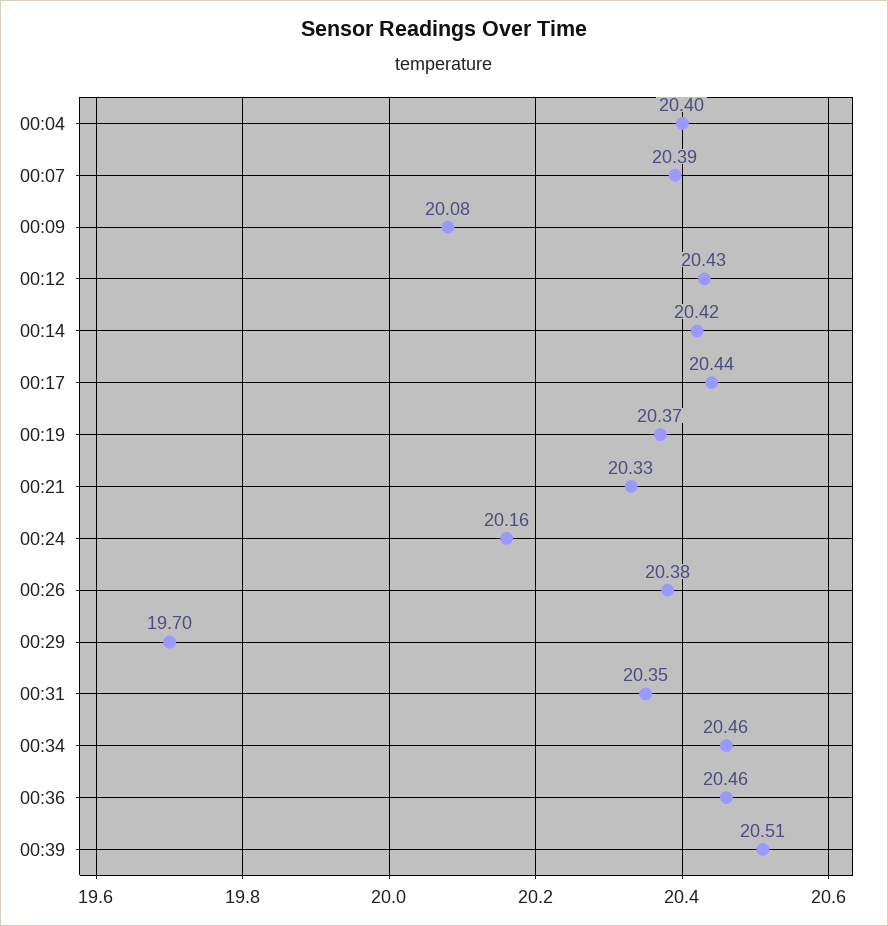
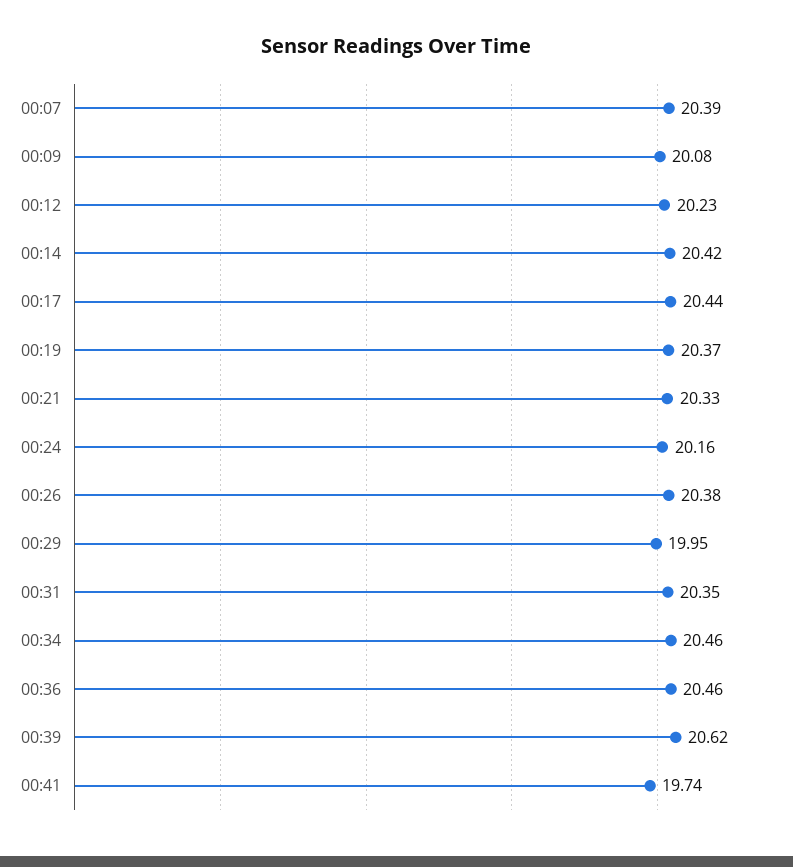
00:04: 20.4 -> none
00:12: 20.43 -> 20.23
00:29: 19.7 -> 19.95
00:39: 20.51 -> 20.62
00:41: none -> 19.74

